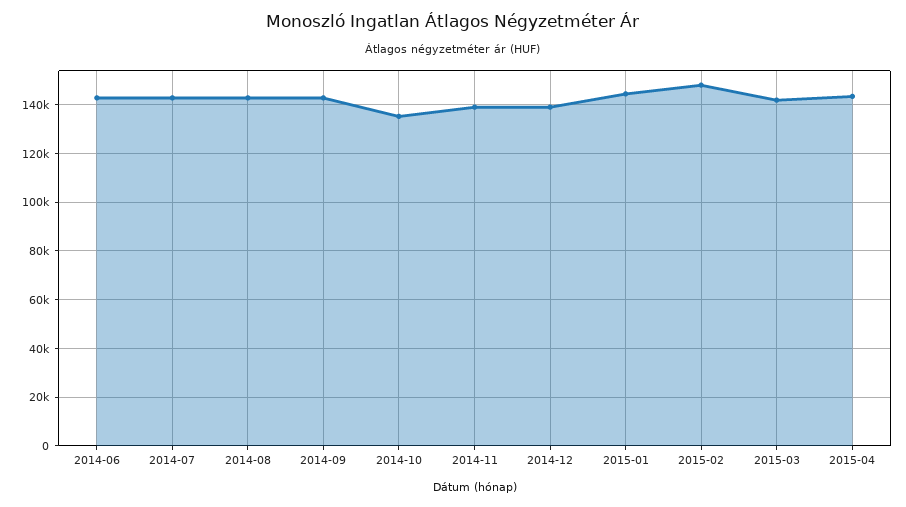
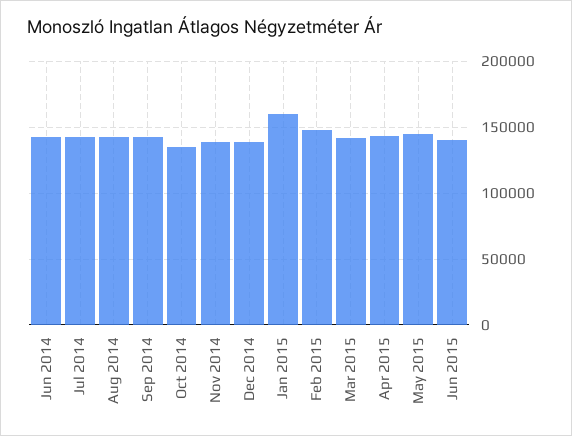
2015-01: 145000 -> 160000
May 2015: none -> 145000
Jun 2015: none -> 140000

